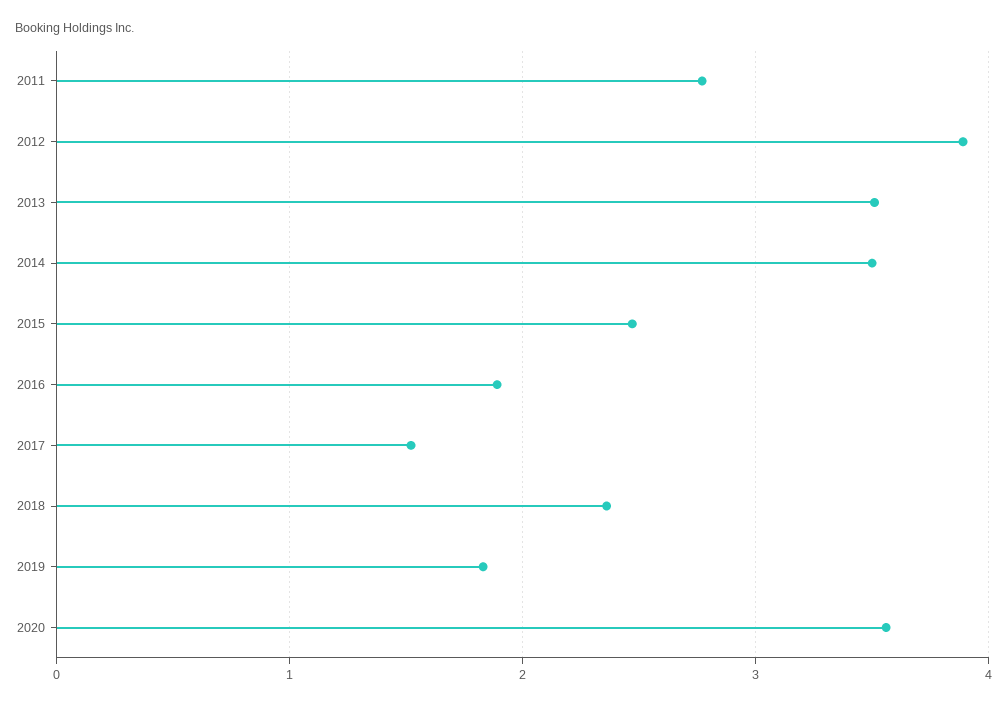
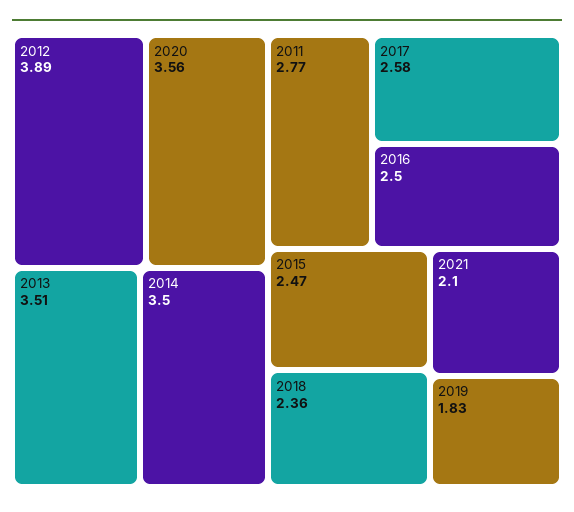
2016: 1.9 -> 2.5
2017: 1.5 -> 2.58
2021: none -> 2.1

